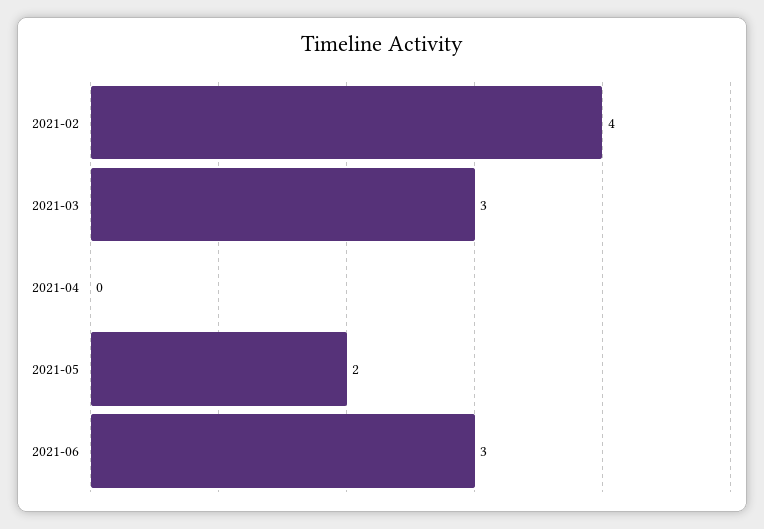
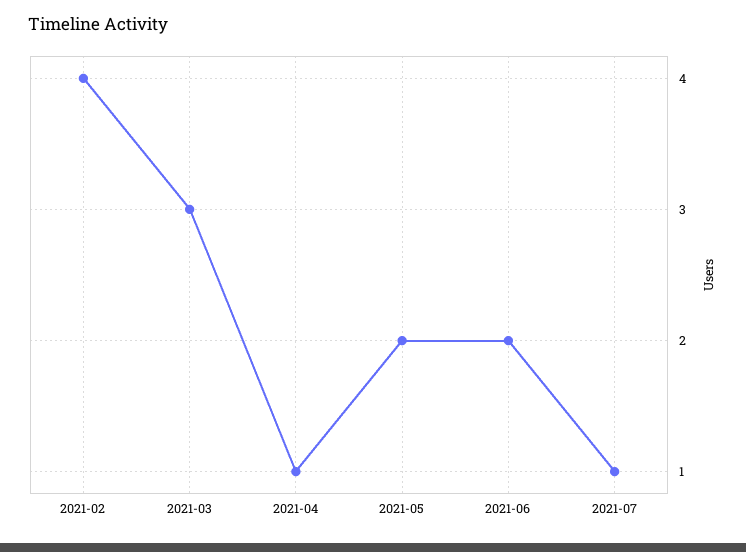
2021-04: 0 -> 1
2021-06: 3 -> 2
2021-07: none -> 1

